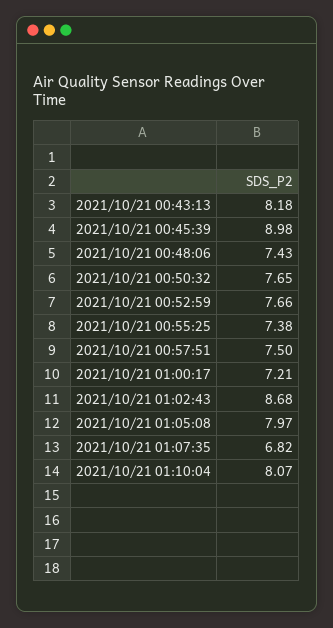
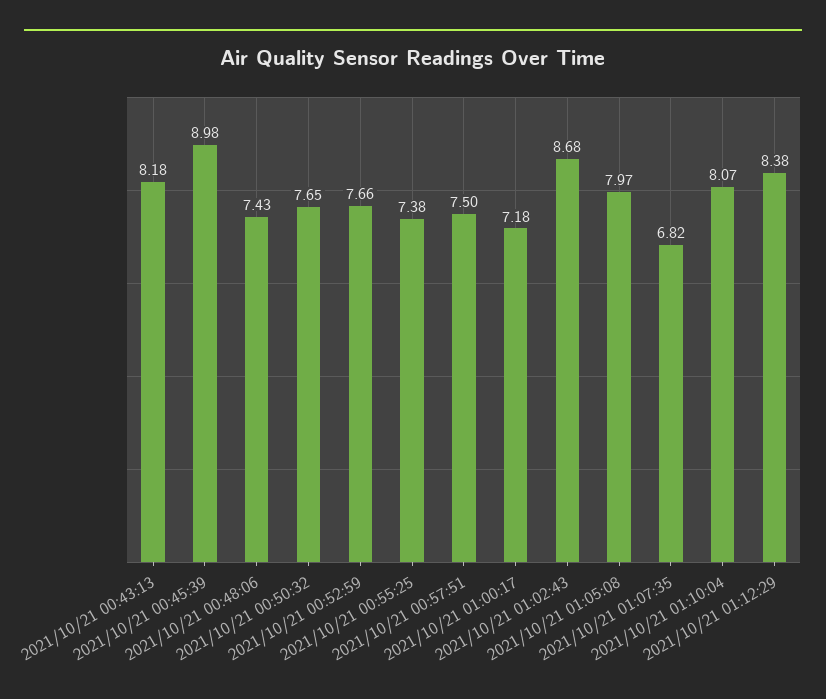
2021/10/21 01:00:17: 7.21 -> 7.18
2021/10/21 01:12:29: none -> 8.38

